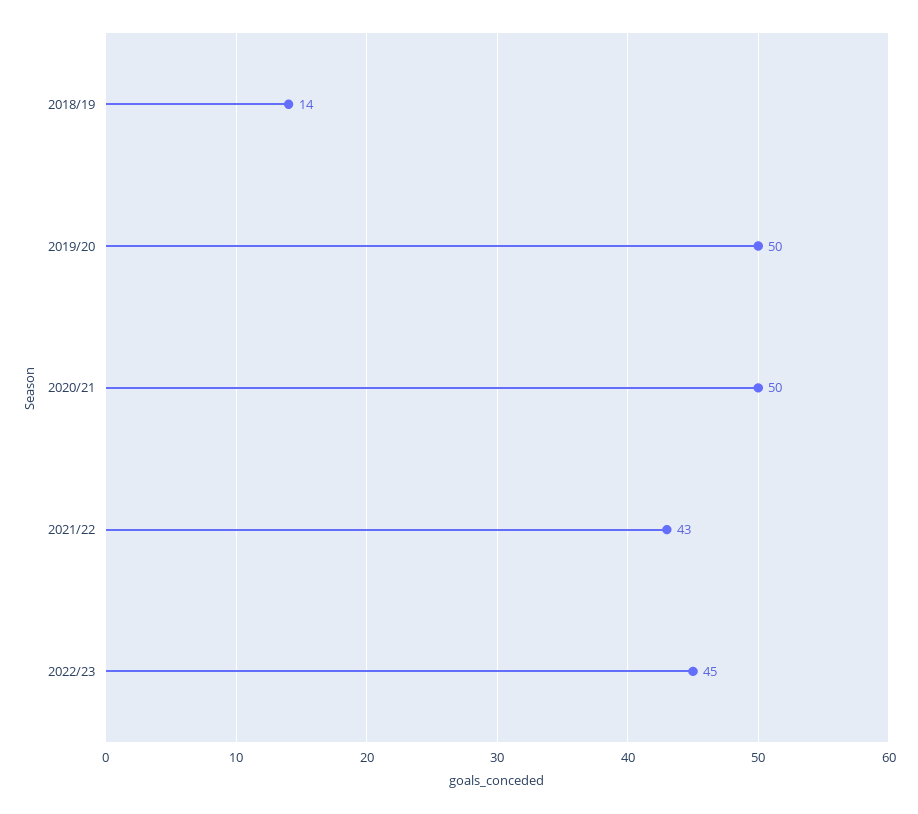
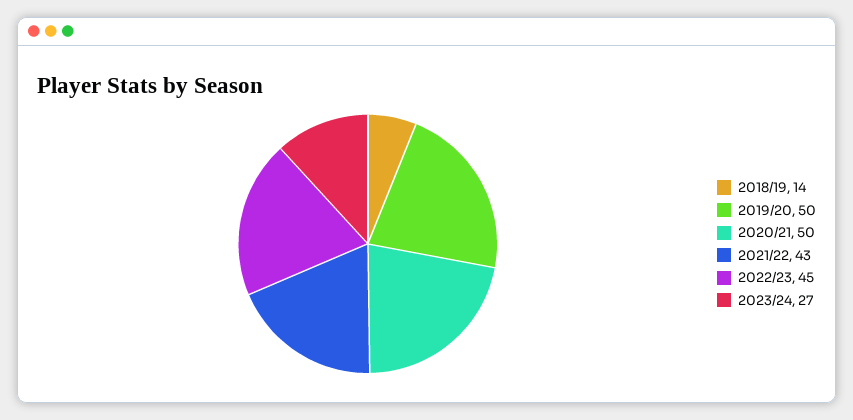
2023/24: none -> 27

